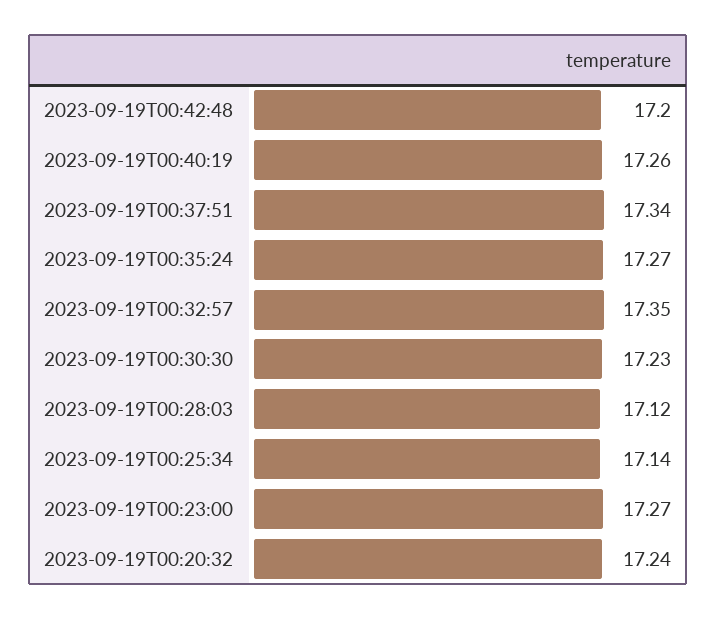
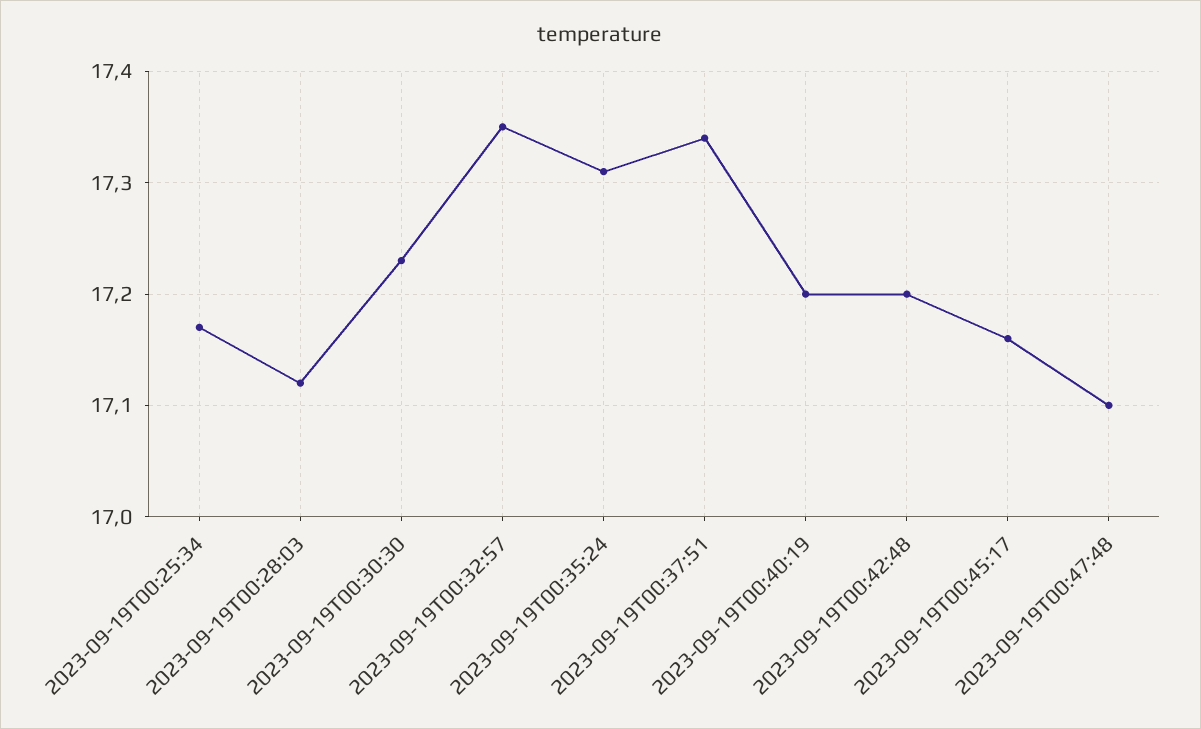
2023-09-19T00:40:19: 17.26 -> 17.2
2023-09-19T00:35:24: 17.27 -> 17.31
2023-09-19T00:25:34: 17.14 -> 17.17
2023-09-19T00:23:00: 17.27 -> none
2023-09-19T00:20:32: 17.24 -> none
2023-09-19T00:45:17: none -> 17.16
2023-09-19T00:47:48: none -> 17.1

